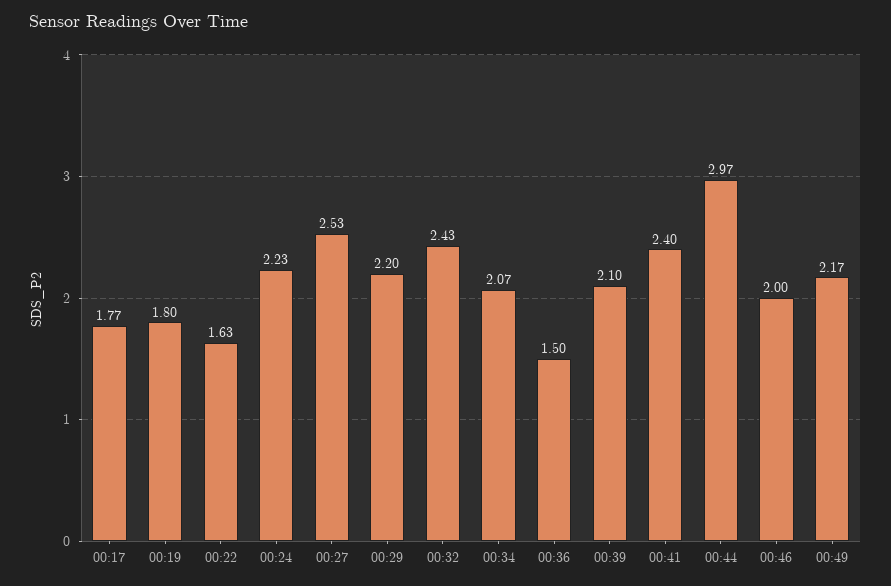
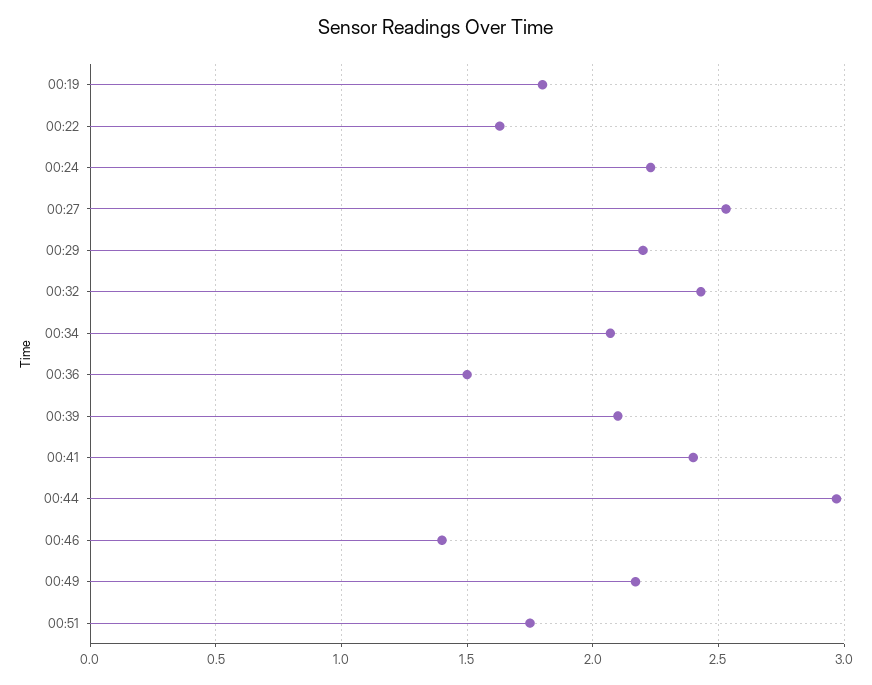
00:17: 1.77 -> none
00:46: 2 -> 1.4
00:51: none -> 1.75

